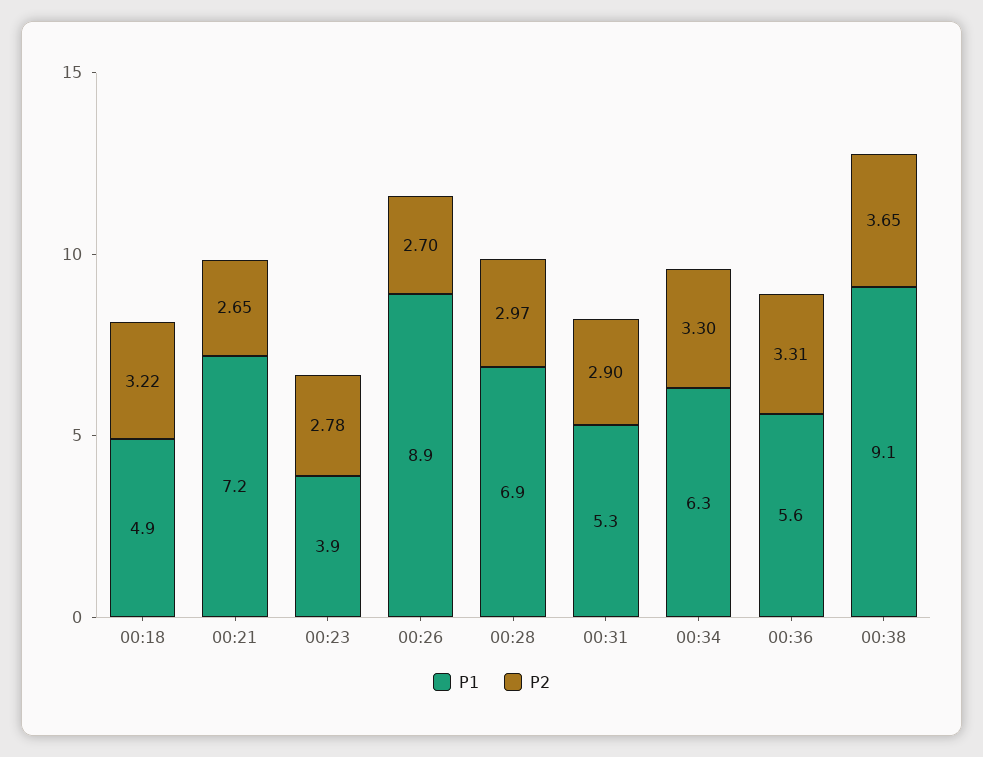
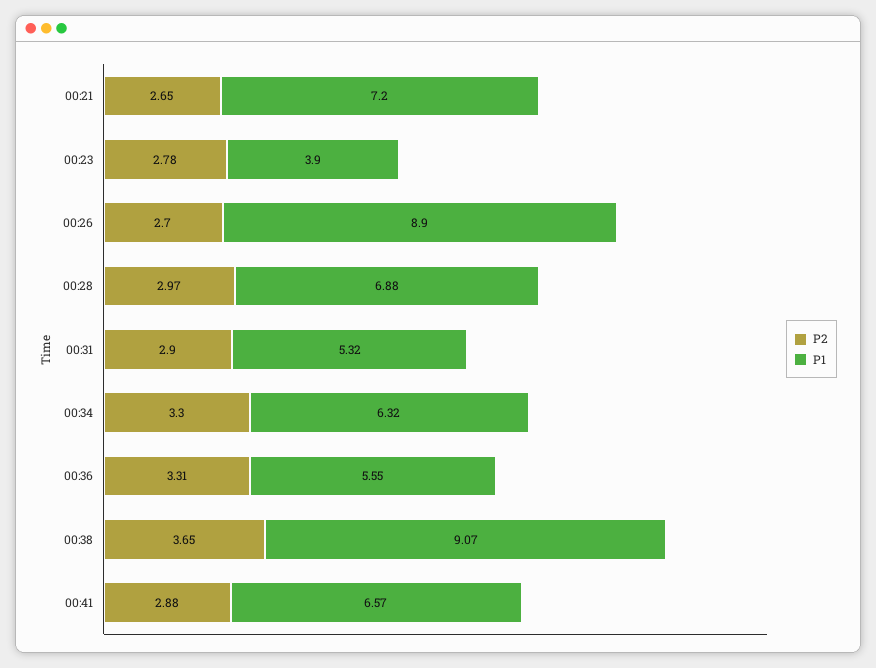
P1, 00:18: 4.9 -> none
P2, 00:18: 3.22 -> none
P2, 00:41: none -> 2.88
P1, 00:41: none -> 6.57

